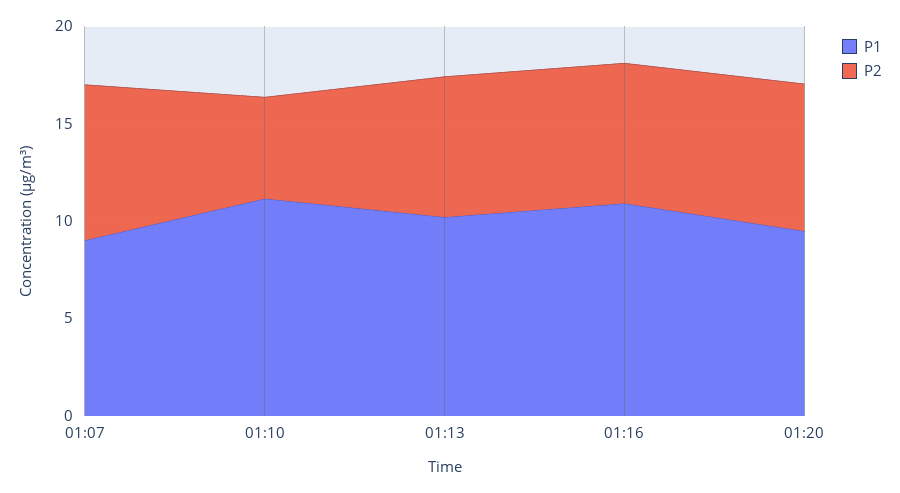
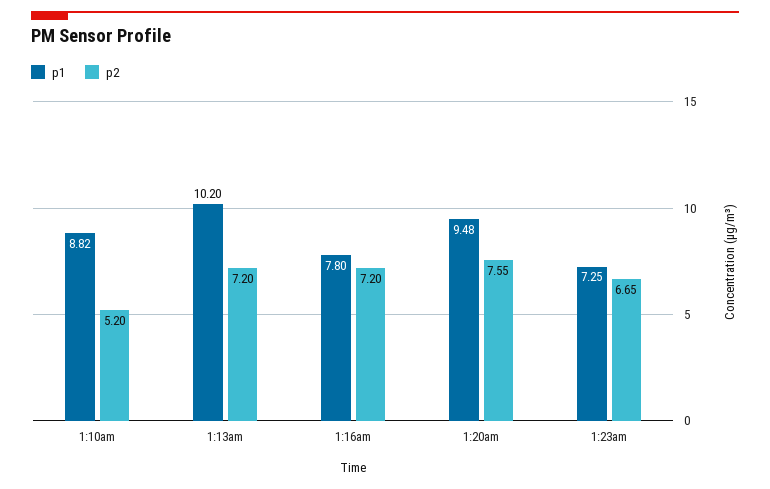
P1, 01:07: 9 -> none
P2, 01:07: 8 -> none
P1, 01:10: 11 -> 8.82
P1, 01:16: 11 -> 7.8
P1, 1:23am: none -> 7.25
P2, 1:23am: none -> 6.65

